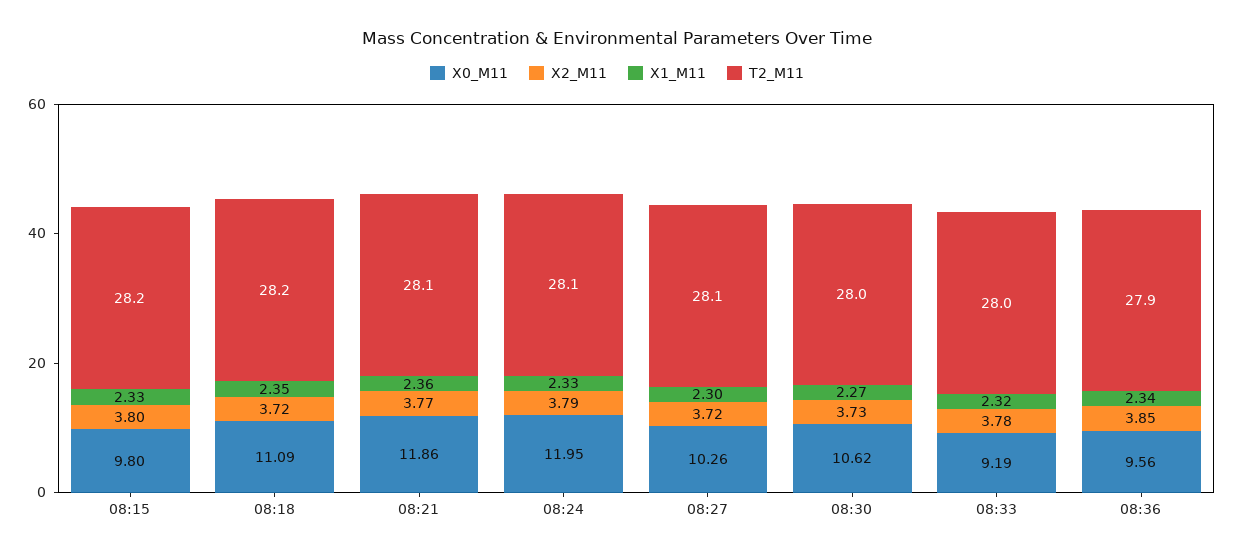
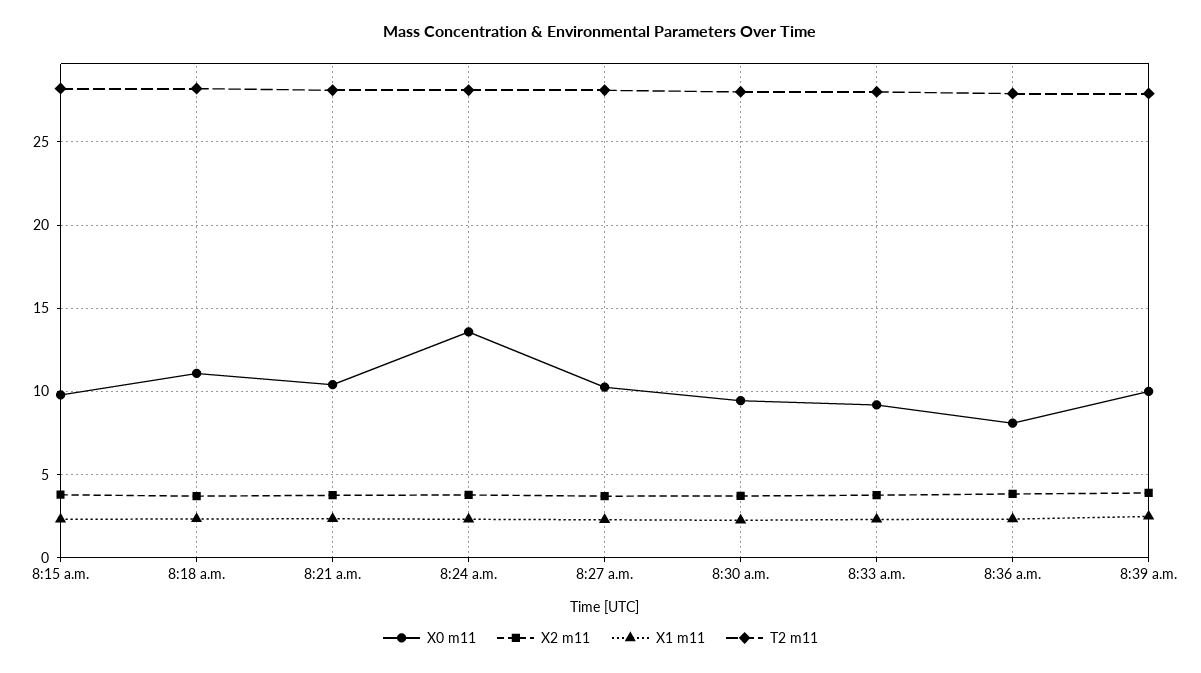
X0_M11, 08:21: 11.86 -> 10.5
X0_M11, 08:24: 11.95 -> 13.5
X0_M11, 08:30: 10.62 -> 9.5
X0_M11, 08:36: 9.56 -> 8
X0_M11, 8:39 a.m.: none -> 10
X2_M11, 8:39 a.m.: none -> 4
X1_M11, 8:39 a.m.: none -> 2.5
T2_M11, 8:39 a.m.: none -> 28

